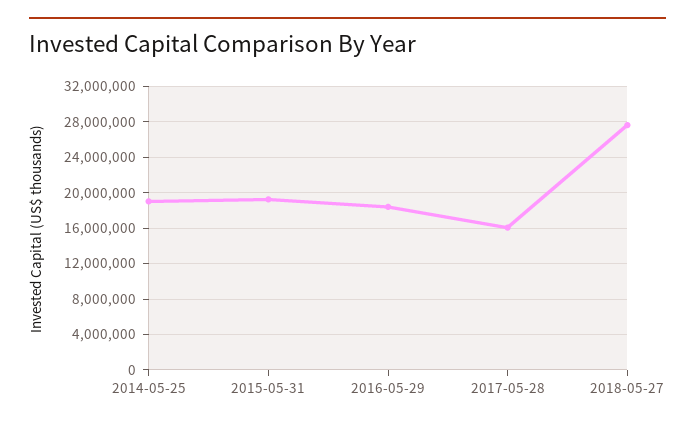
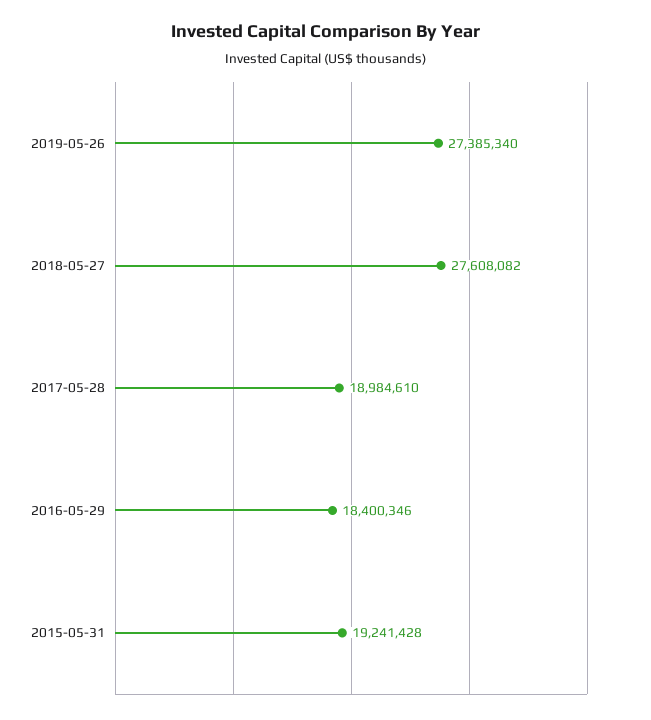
2014-05-25: 19000000 -> none
2017-05-28: 16000000 -> 18984610
2019-05-26: none -> 27385340

